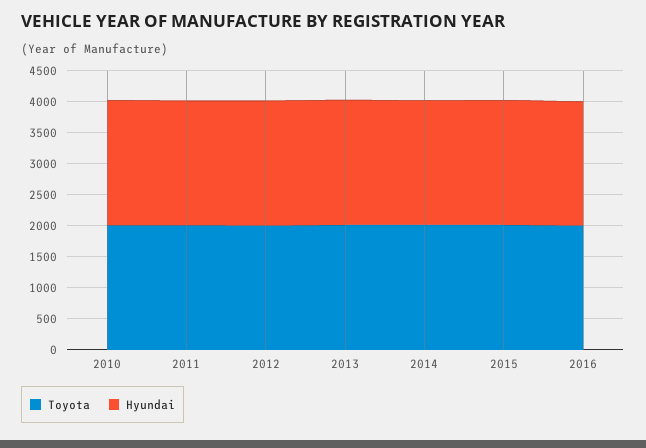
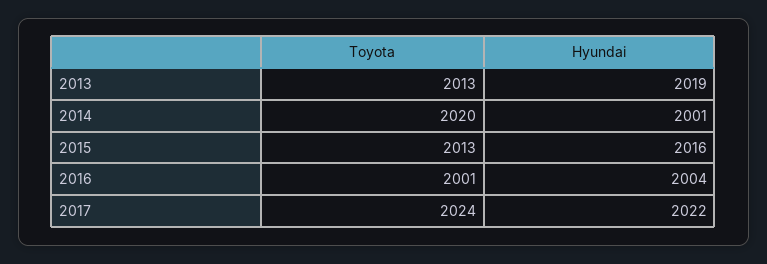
Toyota, 2010: 2000 -> none
Hyundai, 2010: 2000 -> none
Toyota, 2011: 2000 -> none
Hyundai, 2011: 2000 -> none
Toyota, 2012: 2000 -> none
Hyundai, 2012: 2000 -> none
Toyota, 2017: none -> 2024
Hyundai, 2017: none -> 2022

